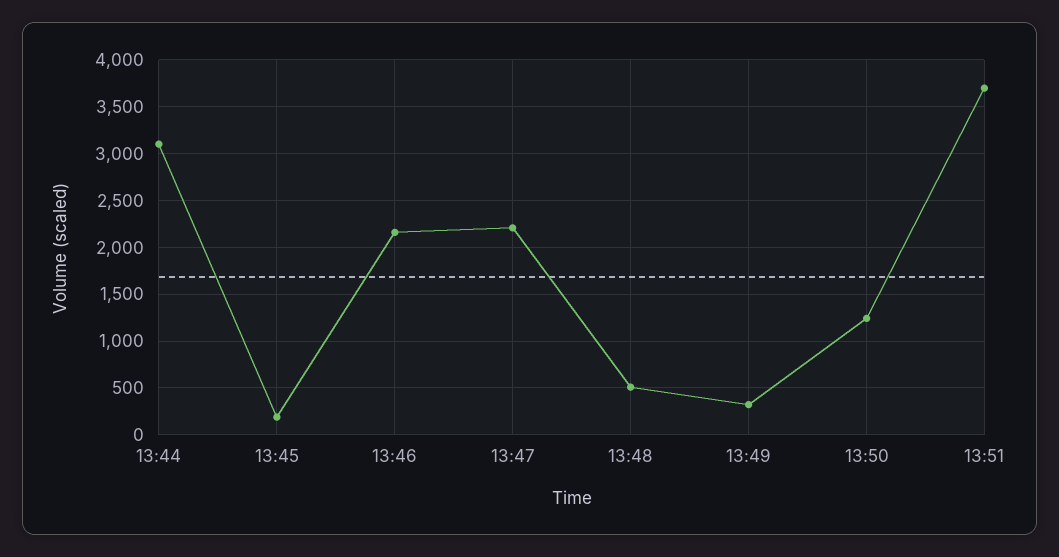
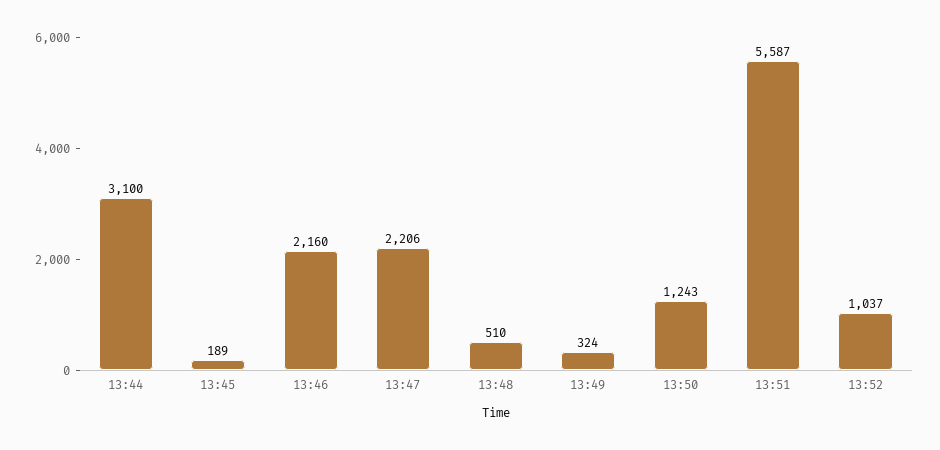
13:51: 3700 -> 5587
13:52: none -> 1037

